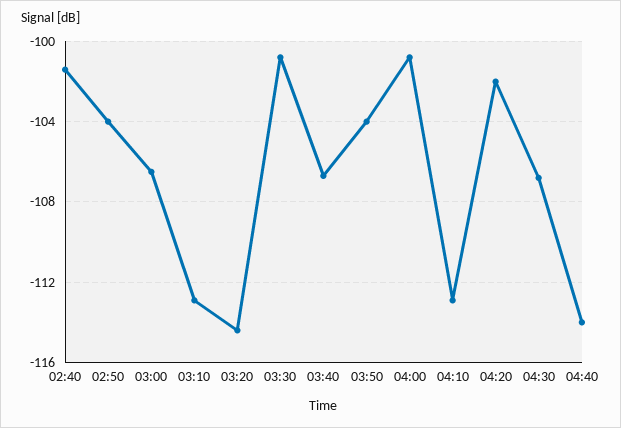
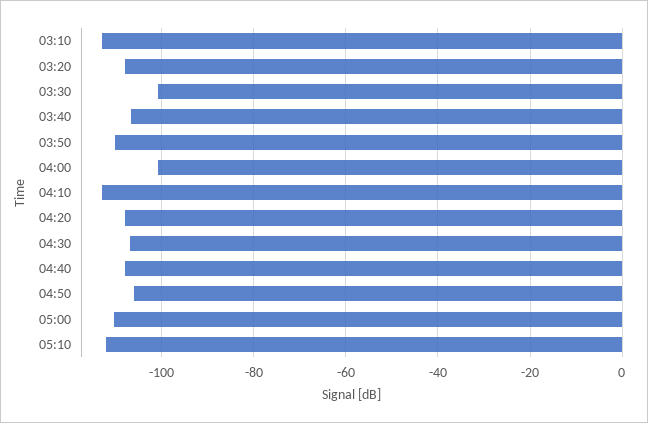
02:40: -101.5 -> none
02:50: -104 -> none
03:00: -106.5 -> none
03:20: -114.5 -> -108
03:50: -104 -> -110
04:20: -102 -> -108
04:40: -114 -> -108
04:50: none -> -106
05:00: none -> -110
05:10: none -> -112

